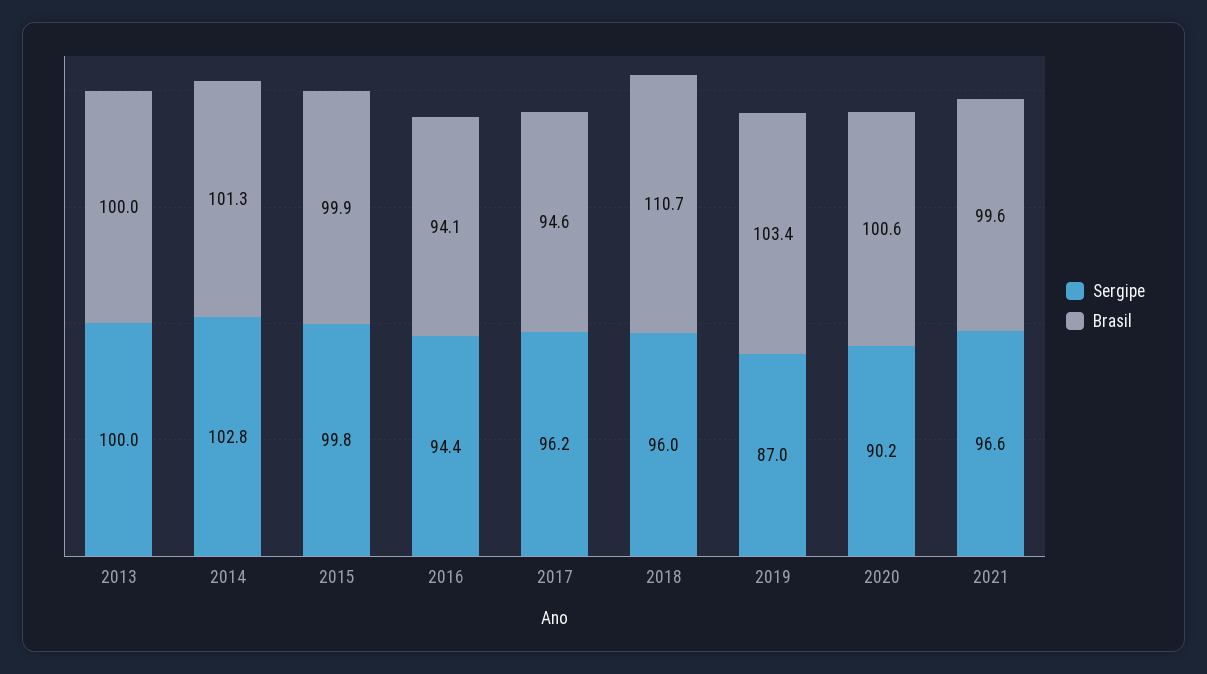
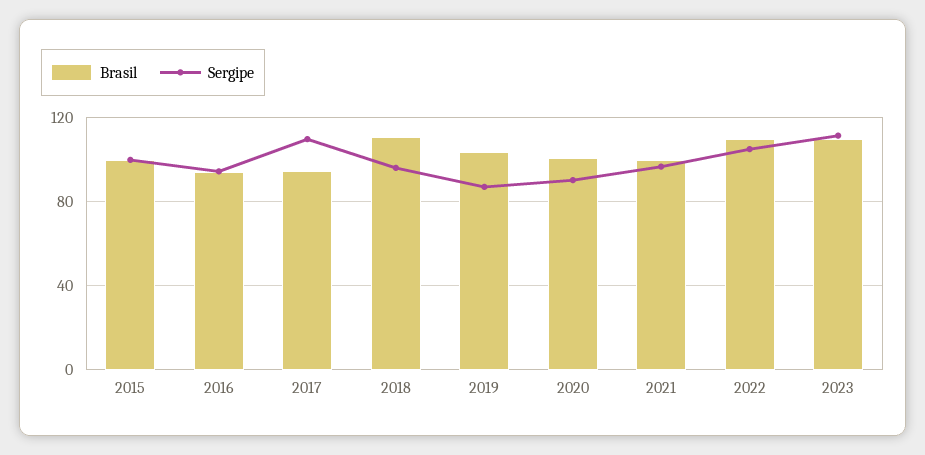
Sergipe, 2013: 100 -> none
Brasil, 2013: 100 -> none
Sergipe, 2014: 102.8 -> none
Brasil, 2014: 101.3 -> none
Sergipe, 2017: 96.2 -> 110
Brasil, 2022: none -> 110
Sergipe, 2022: none -> 105
Brasil, 2023: none -> 110
Sergipe, 2023: none -> 110

